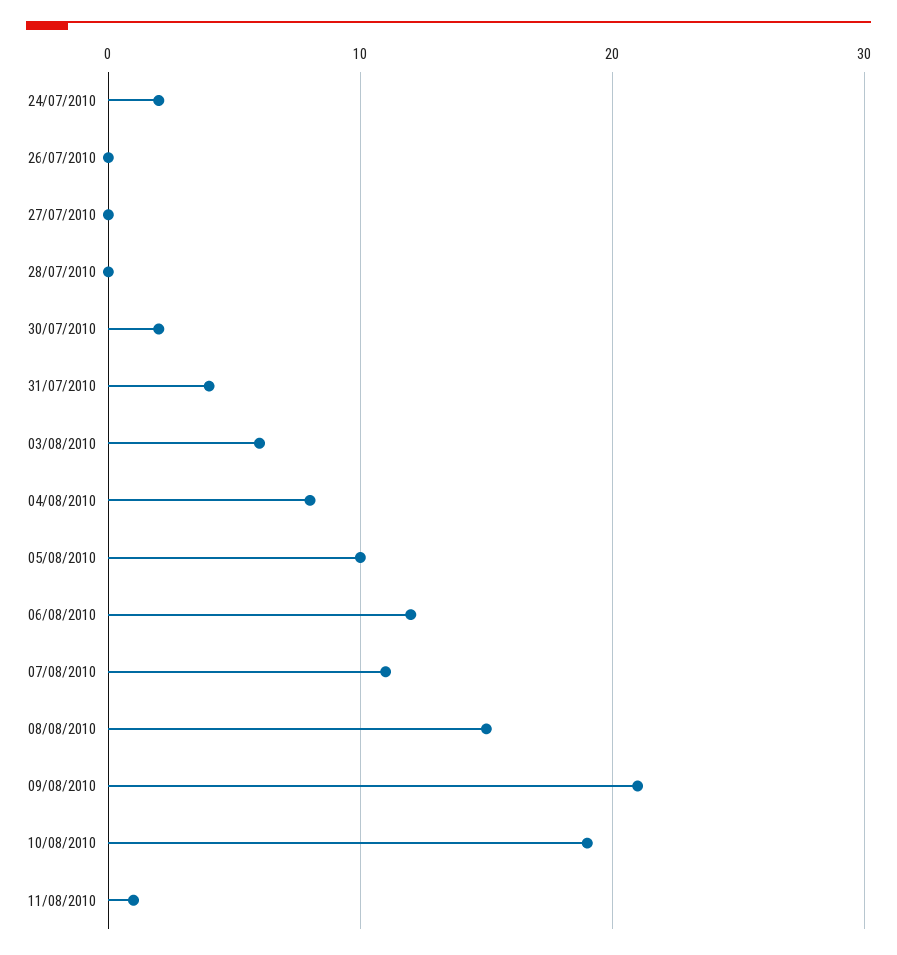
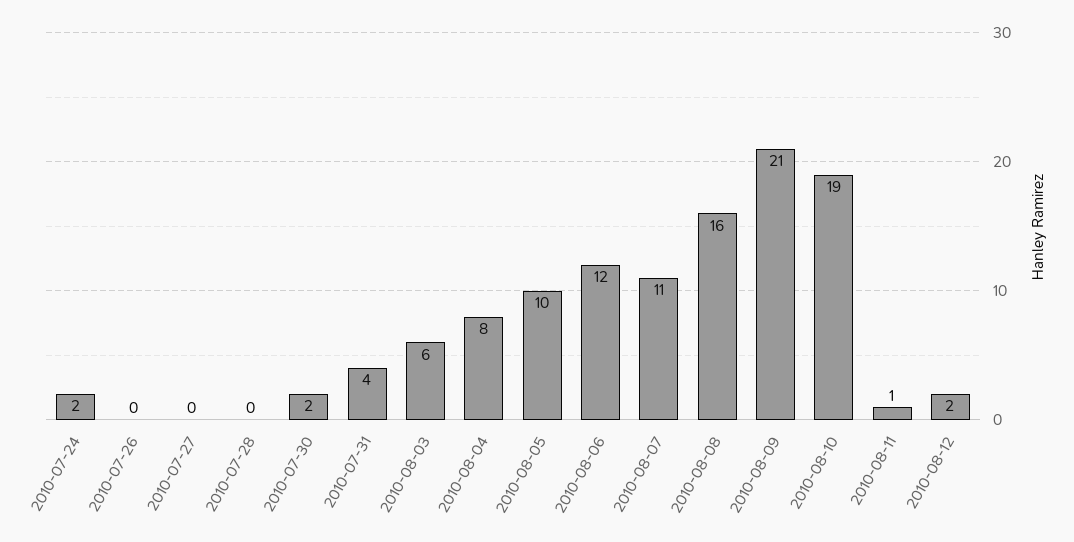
08/08/2010: 15 -> 16
2010-08-12: none -> 2

